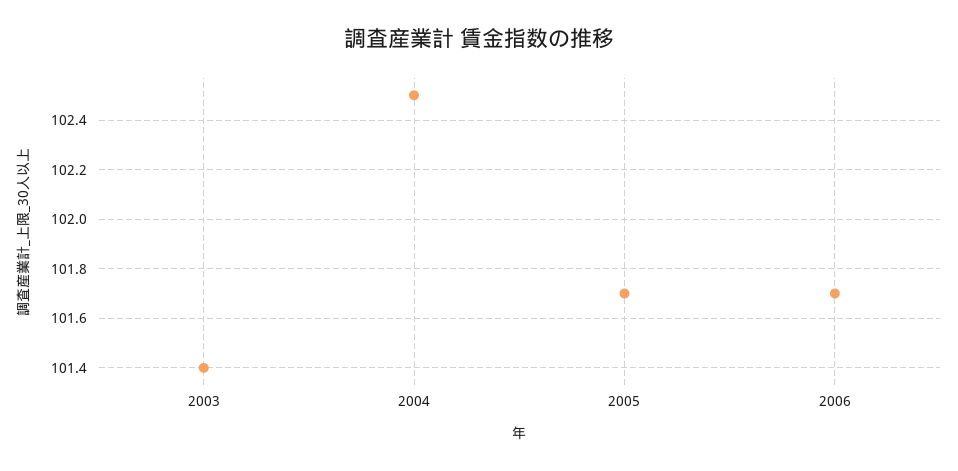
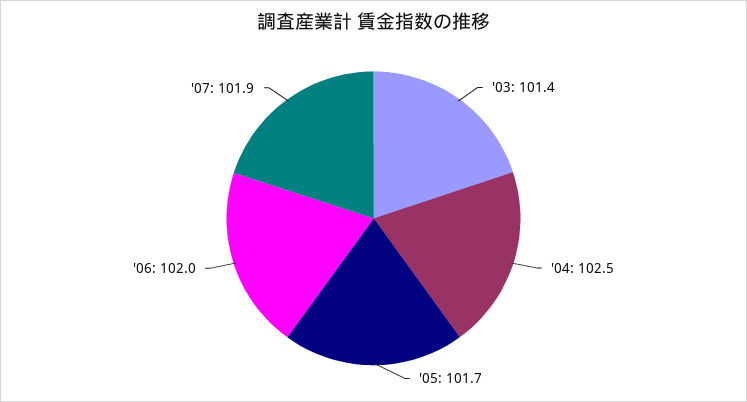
2006: 101.7 -> 102
'07: none -> 101.9

